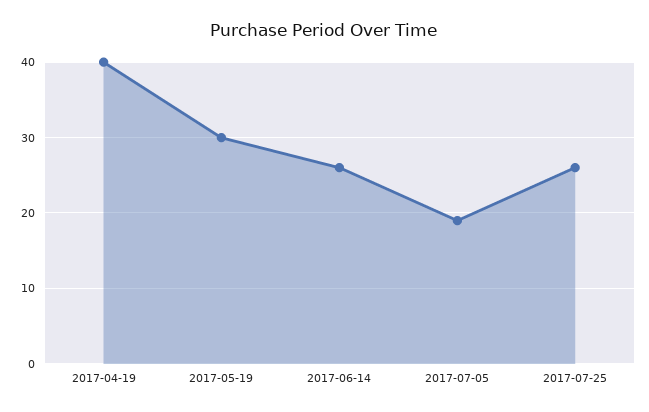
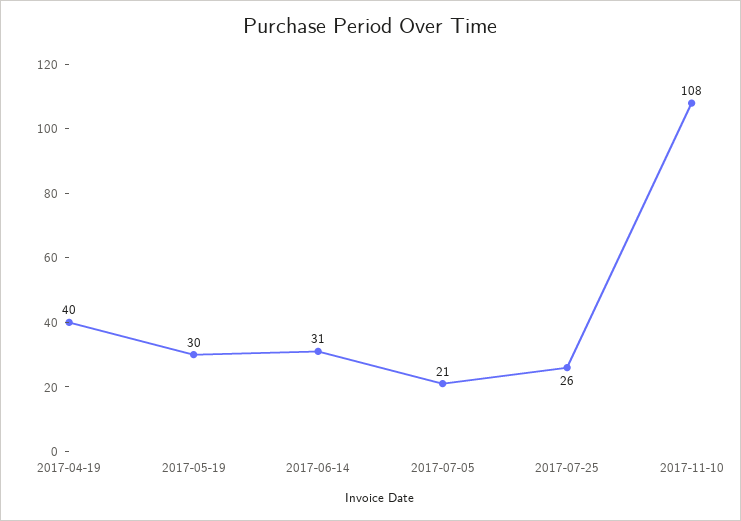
2017-06-14: 26 -> 31
2017-07-05: 19 -> 21
2017-11-10: none -> 108

